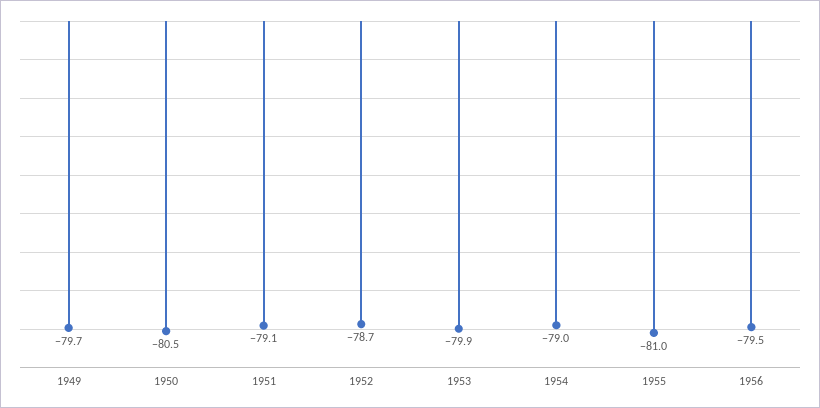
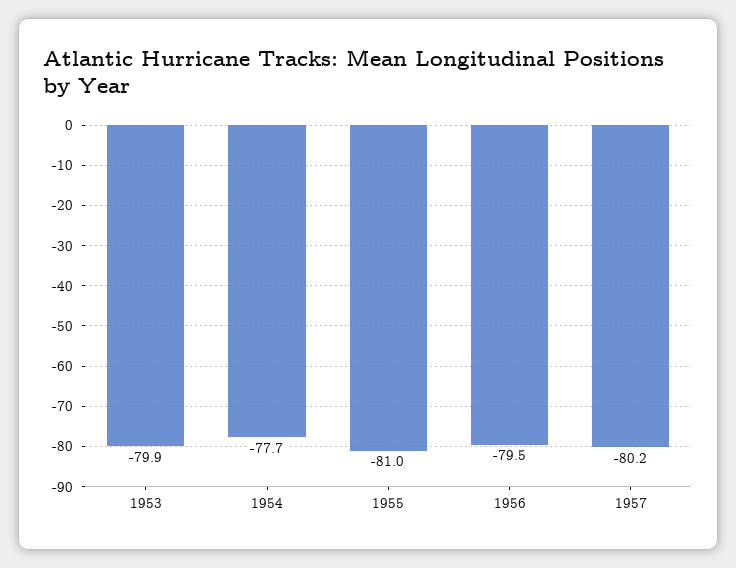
1949: -79.7 -> none
1950: -80.5 -> none
1951: -79.1 -> none
1952: -78.7 -> none
1954: -79 -> -77.7
1957: none -> -80.2

